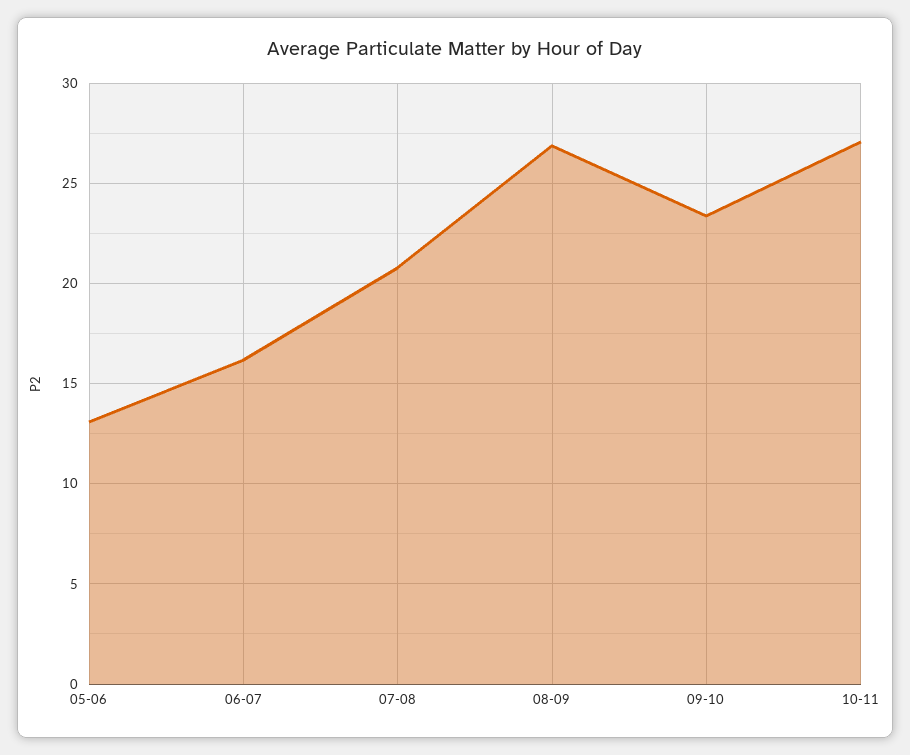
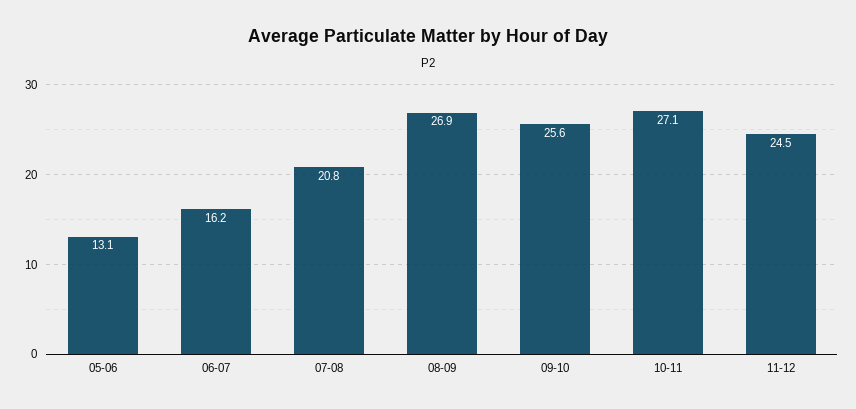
09-10: 23.5 -> 25.6
11-12: none -> 24.5

